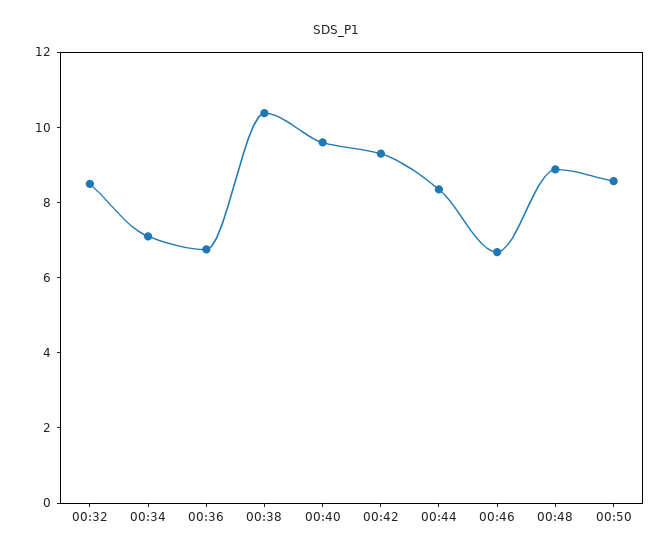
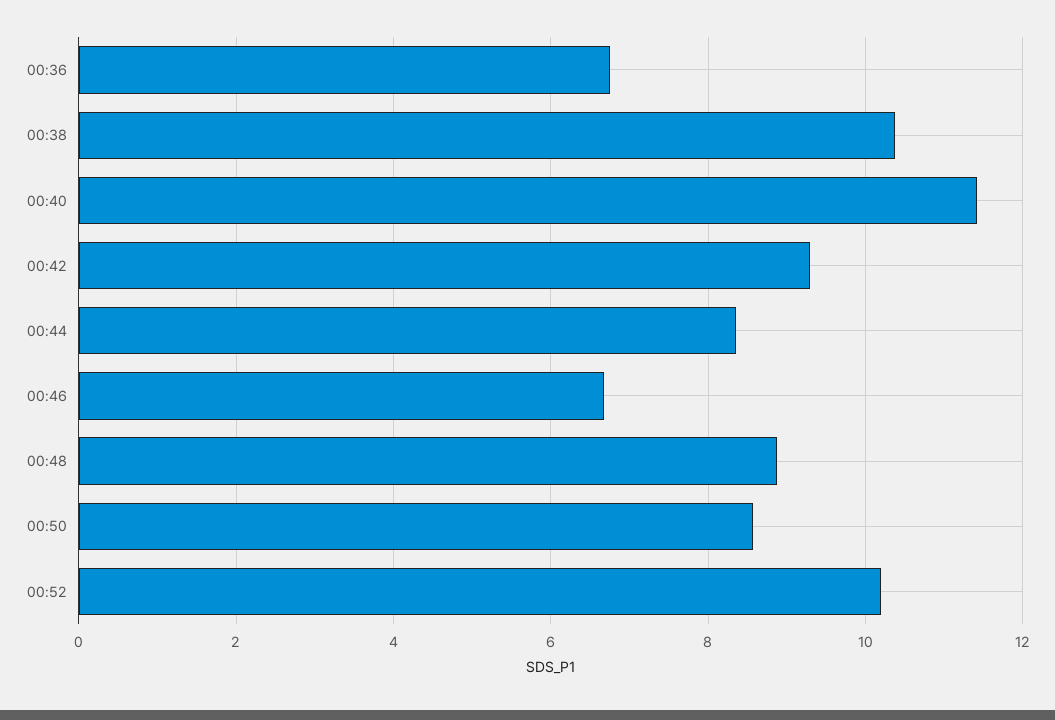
00:32: 8.5 -> none
00:34: 7 -> none
00:40: 9.5 -> 11.4
00:52: none -> 10.2

